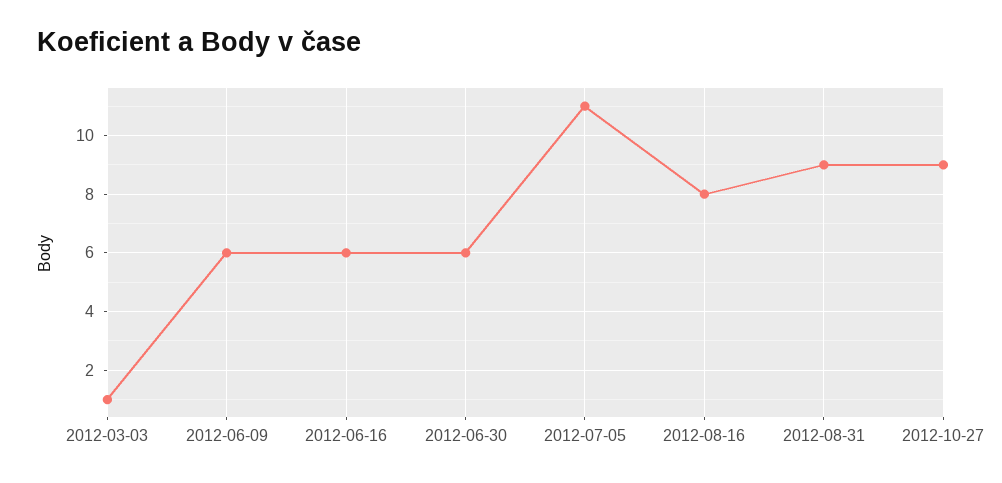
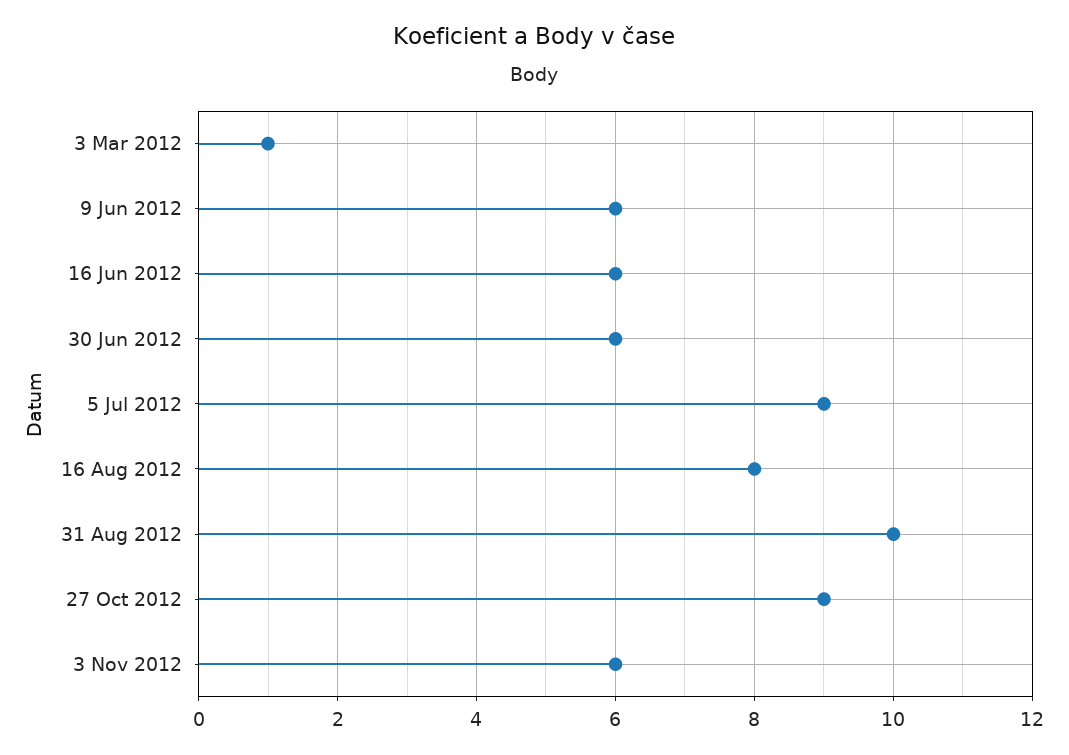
2012-07-05: 11 -> 9
2012-08-31: 9 -> 10
3 Nov 2012: none -> 6

